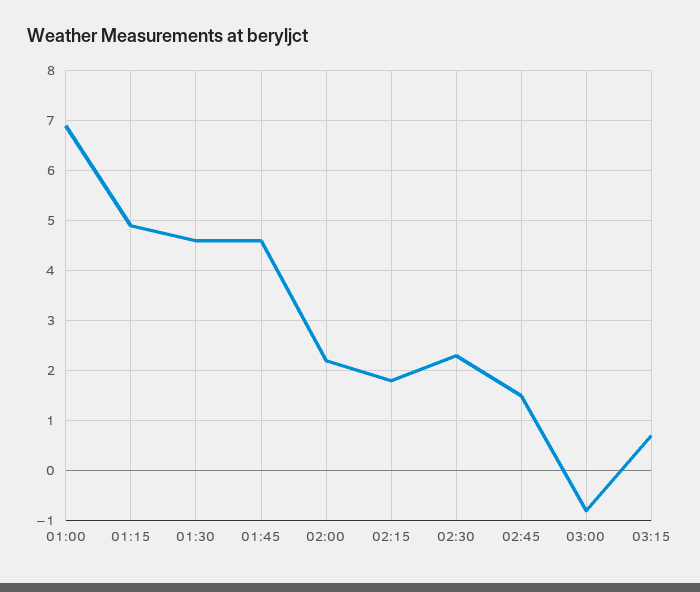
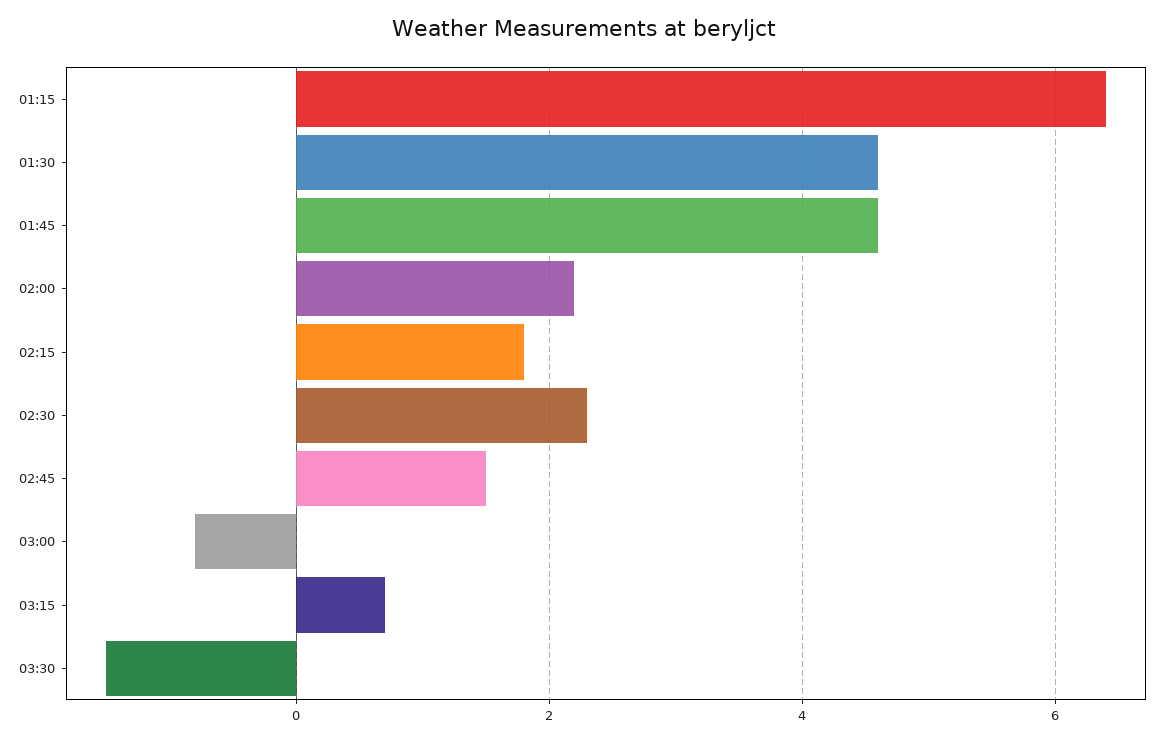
01:00: 7 -> none
01:15: 5 -> 6.5
03:30: none -> -1.5

